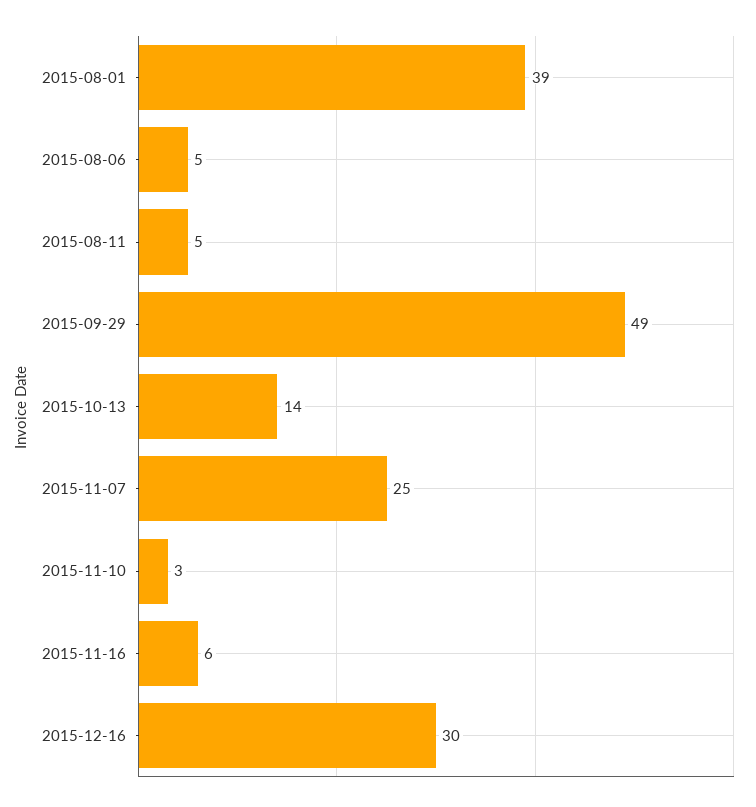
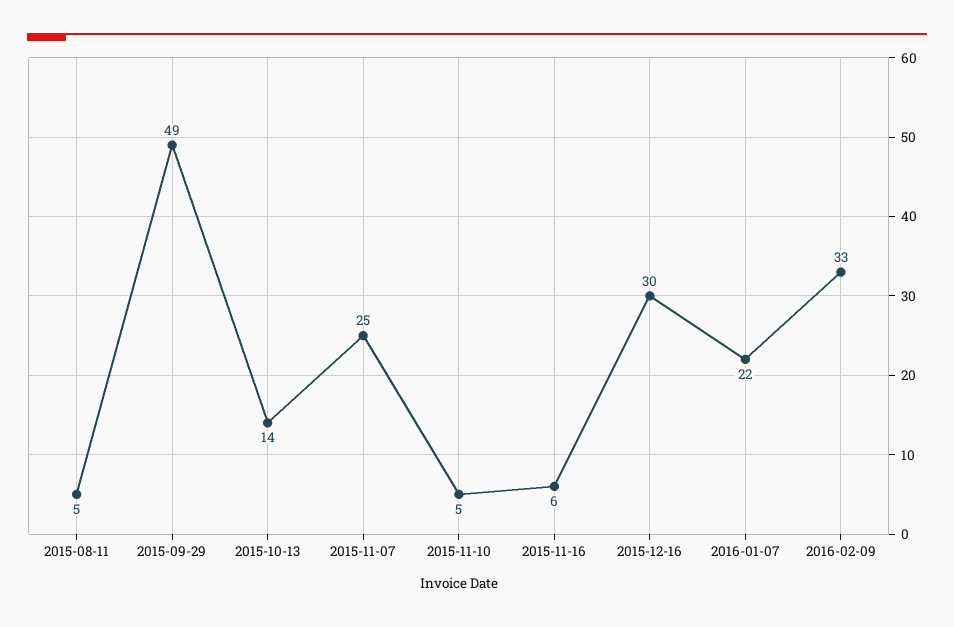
2015-08-01: 39 -> none
2015-08-06: 5 -> none
2015-11-10: 3 -> 5
2016-01-07: none -> 22
2016-02-09: none -> 33

